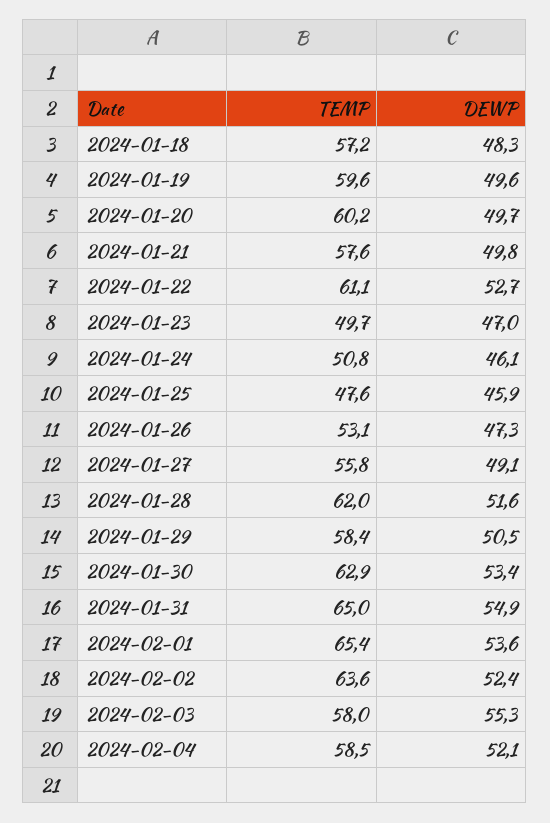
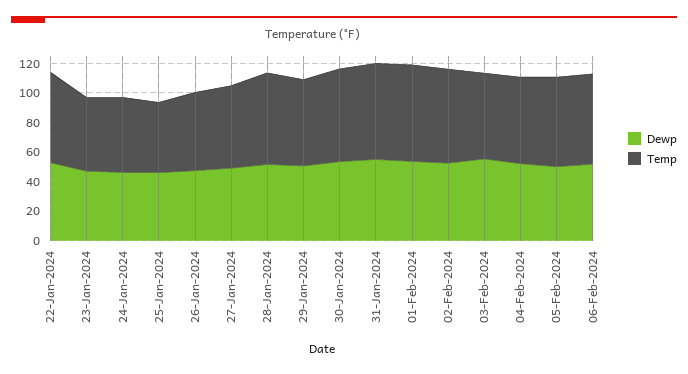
TEMP, 2024-01-18: 57.2 -> none
DEWP, 2024-01-18: 48.3 -> none
TEMP, 2024-01-19: 59.6 -> none
DEWP, 2024-01-19: 49.6 -> none
TEMP, 2024-01-20: 60.2 -> none
DEWP, 2024-01-20: 49.7 -> none
TEMP, 2024-01-21: 57.6 -> none
DEWP, 2024-01-21: 49.8 -> none
DEWP, 05-Feb-2024: none -> 50
TEMP, 05-Feb-2024: none -> 60
DEWP, 06-Feb-2024: none -> 50
TEMP, 06-Feb-2024: none -> 60

